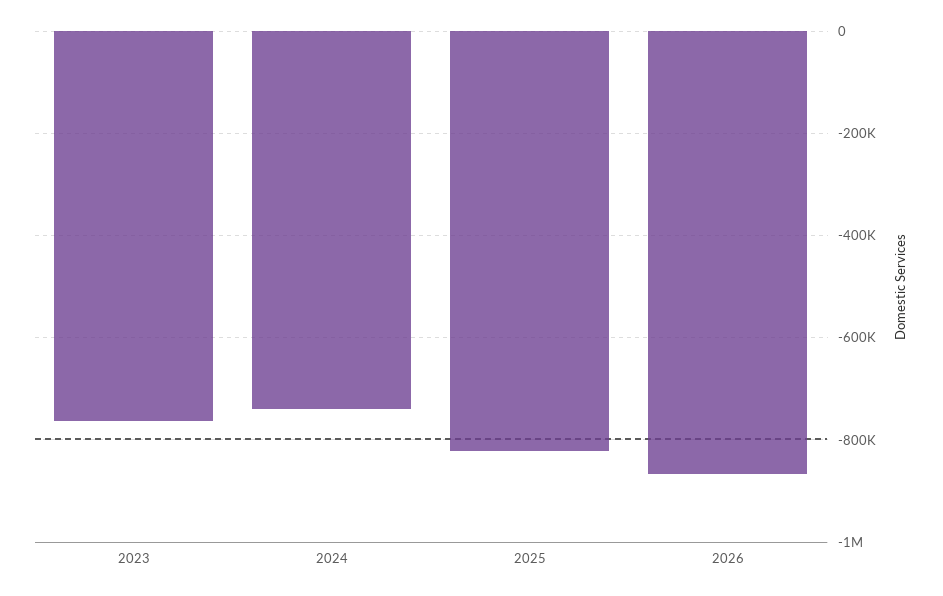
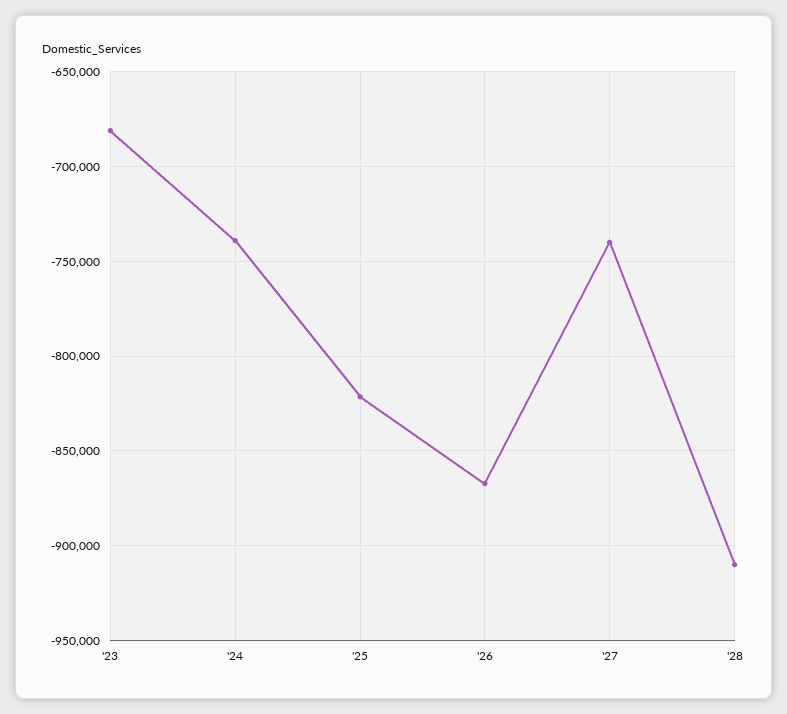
2023: -760000 -> -680000
'27: none -> -740000
'28: none -> -910000

